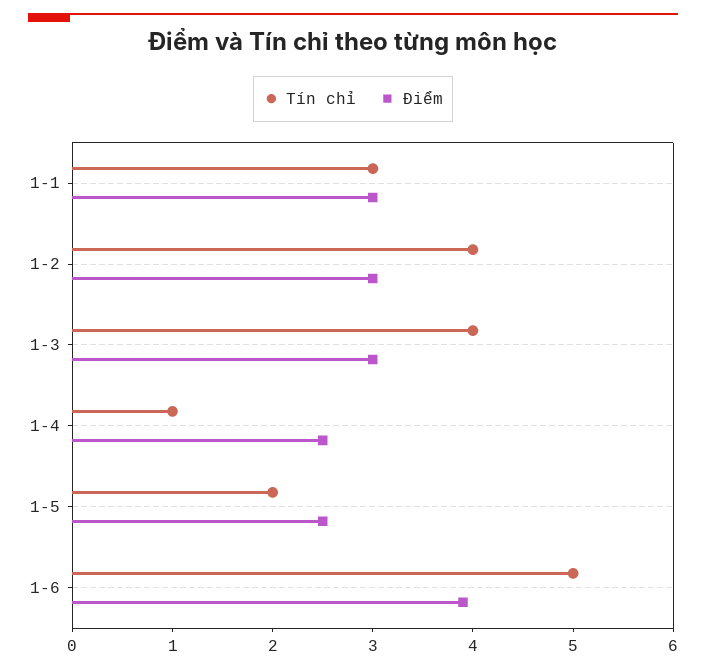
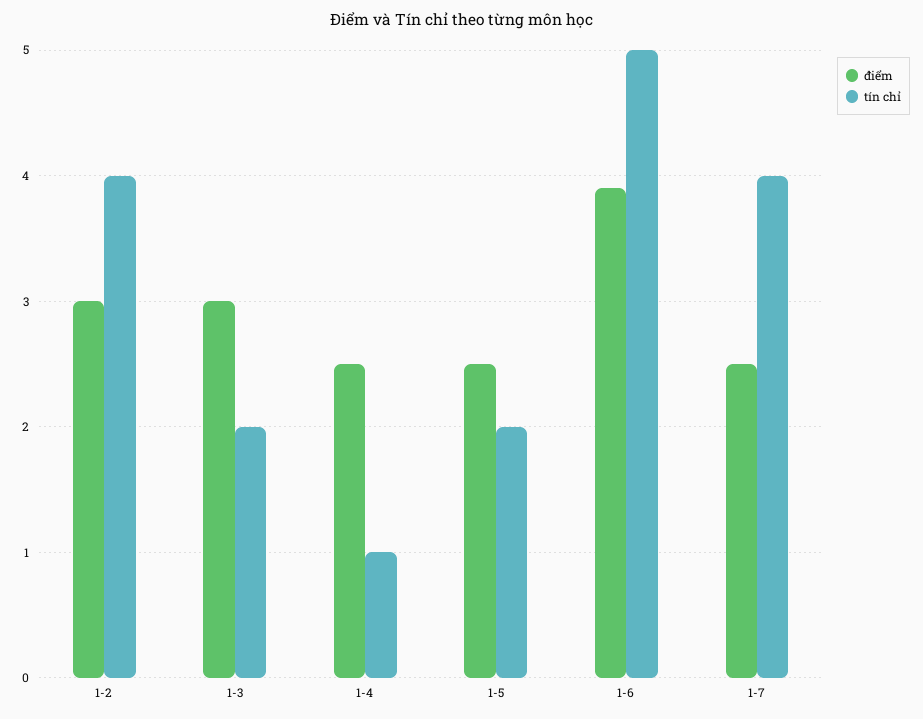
Tín chỉ, 1-1: 3 -> none
Điểm, 1-1: 3 -> none
Tín chỉ, 1-3: 4 -> 2
Điểm, 1-7: none -> 2.5
Tín chỉ, 1-7: none -> 4

